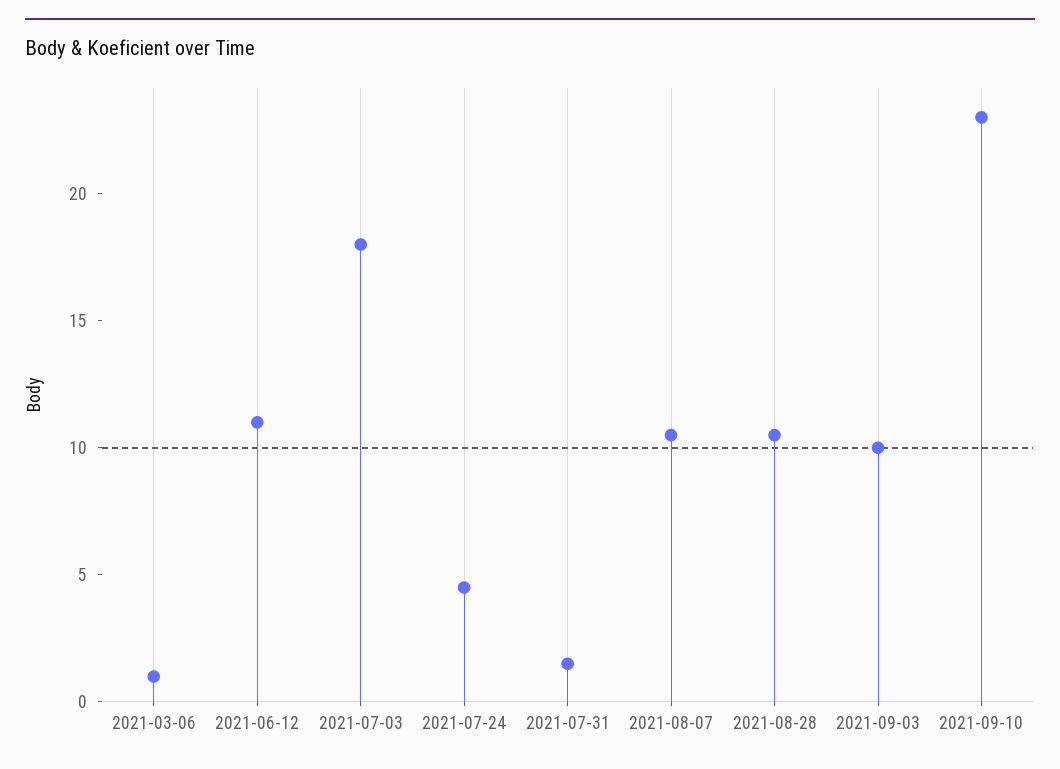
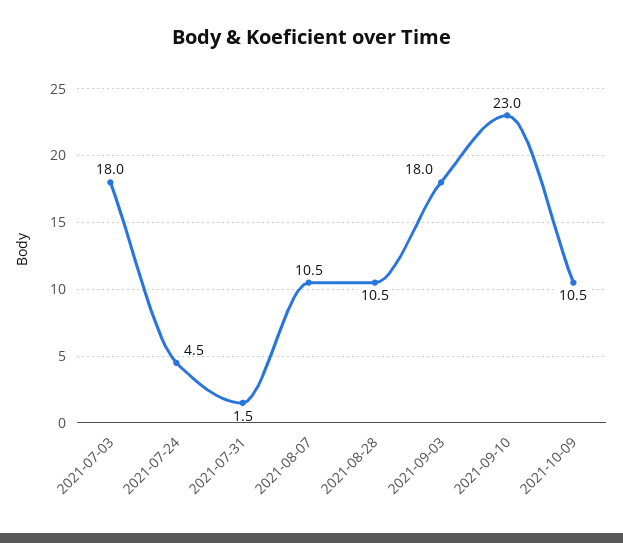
2021-03-06: 1 -> none
2021-06-12: 11 -> none
2021-09-03: 10 -> 18
2021-10-09: none -> 10.5

